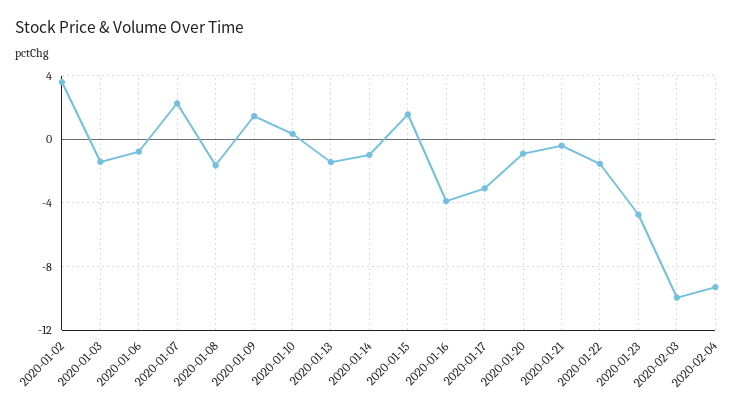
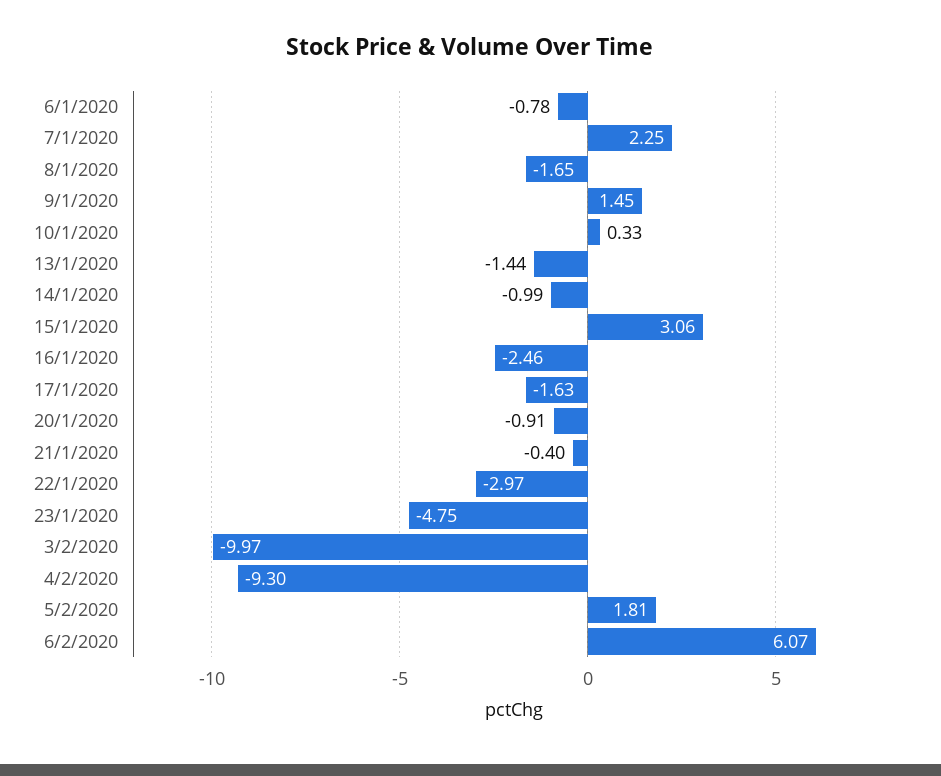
2020-01-02: 3.5 -> none
2020-01-03: -1.5 -> none
2020-01-15: 1.5 -> 3.06
2020-01-16: -4 -> -2.46
2020-01-17: -3 -> -1.63
2020-01-22: -1.5 -> -2.97
5/2/2020: none -> 1.81
6/2/2020: none -> 6.07

